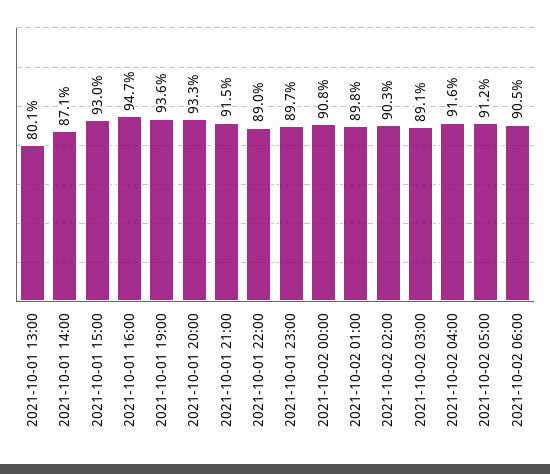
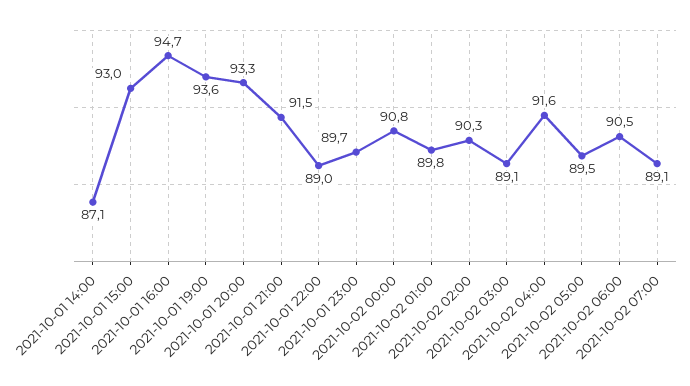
2021-10-01 13:00: 80.1 -> none
2021-10-02 05:00: 91.2 -> 89.5
2021-10-02 07:00: none -> 89.1

